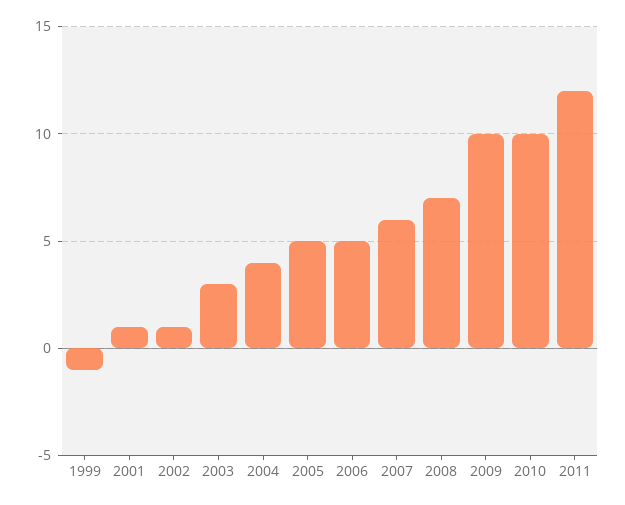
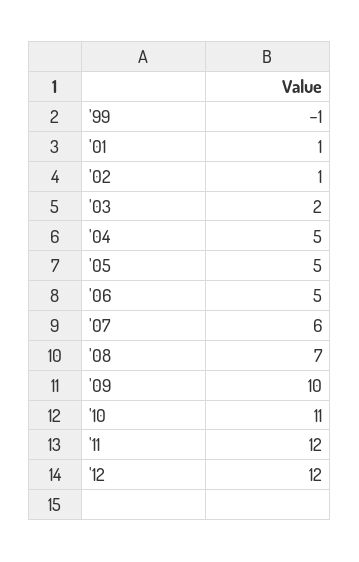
2003: 3 -> 2
2004: 4 -> 5
2010: 10 -> 11
'12: none -> 12

